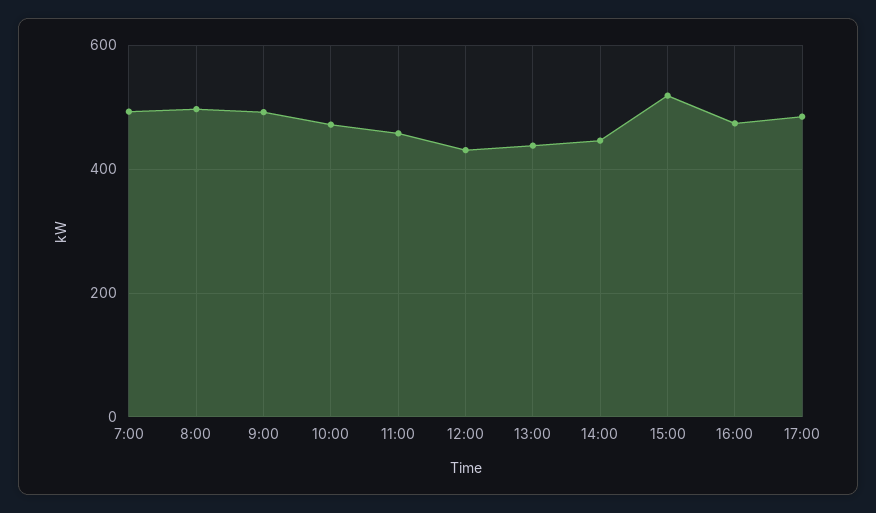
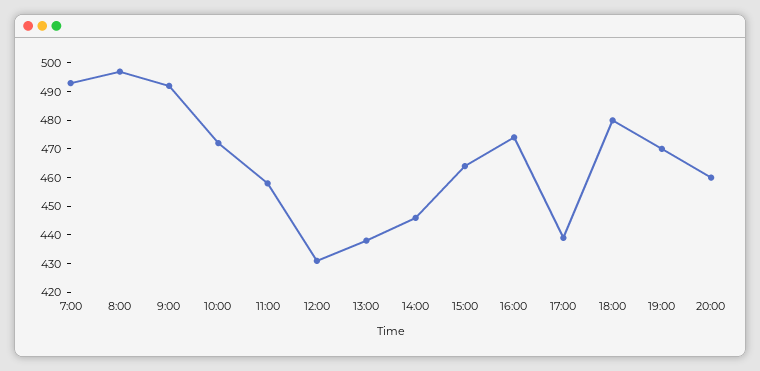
15:00: 520 -> 465
17:00: 480 -> 440
18:00: none -> 480
19:00: none -> 470
20:00: none -> 460

